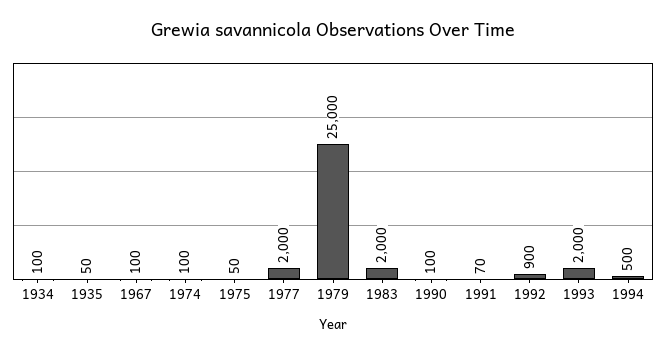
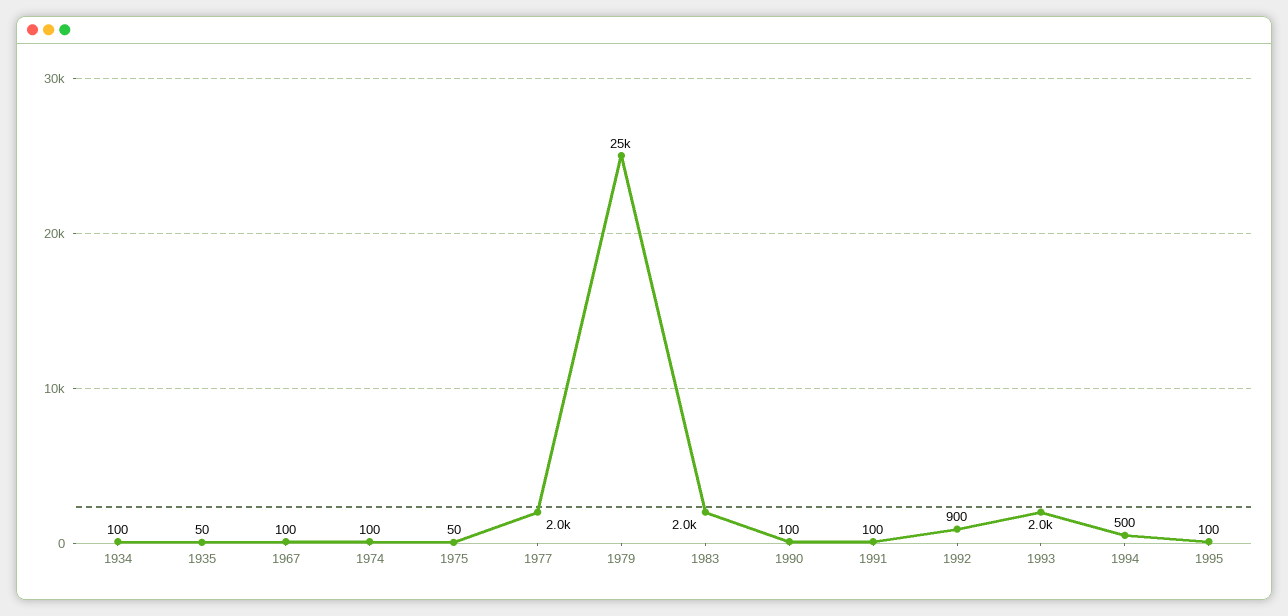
1991: 70 -> 100
1995: none -> 100

